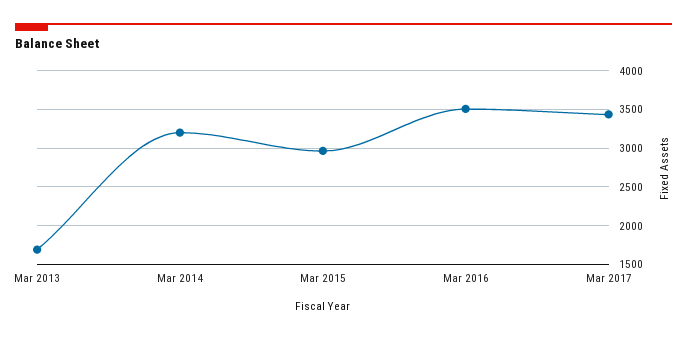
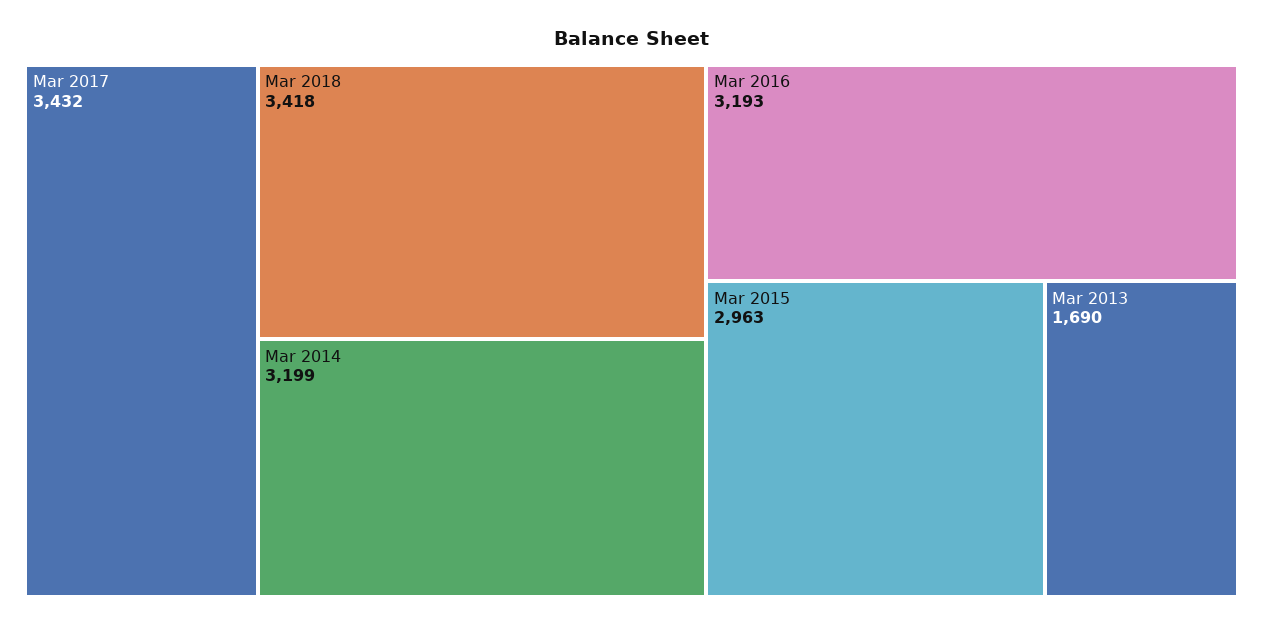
Mar 2016: 3500 -> 3193
Mar 2018: none -> 3418

